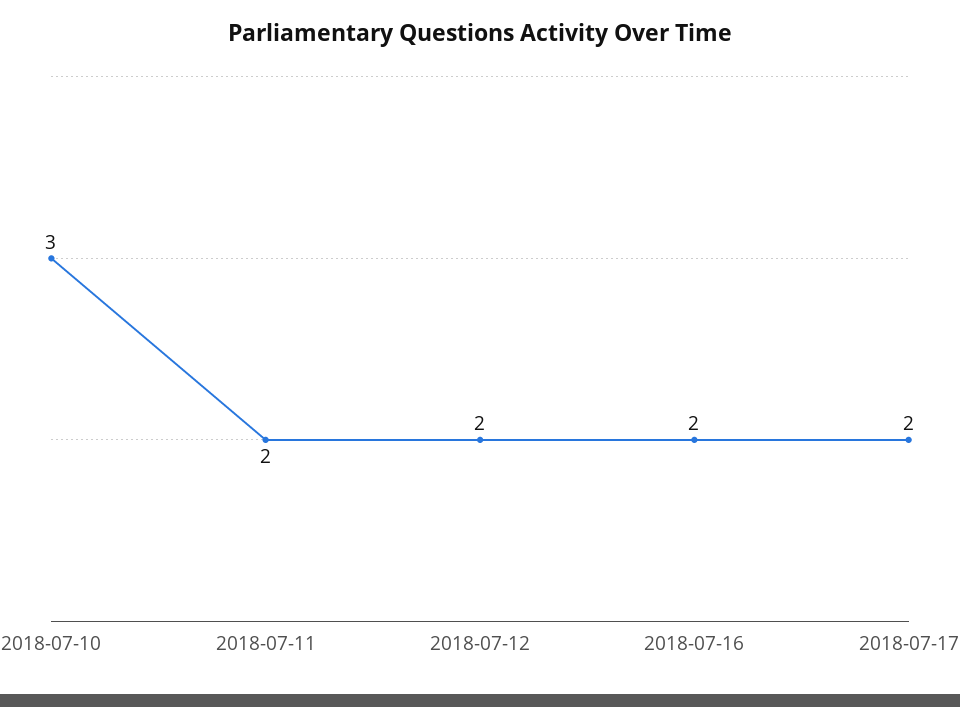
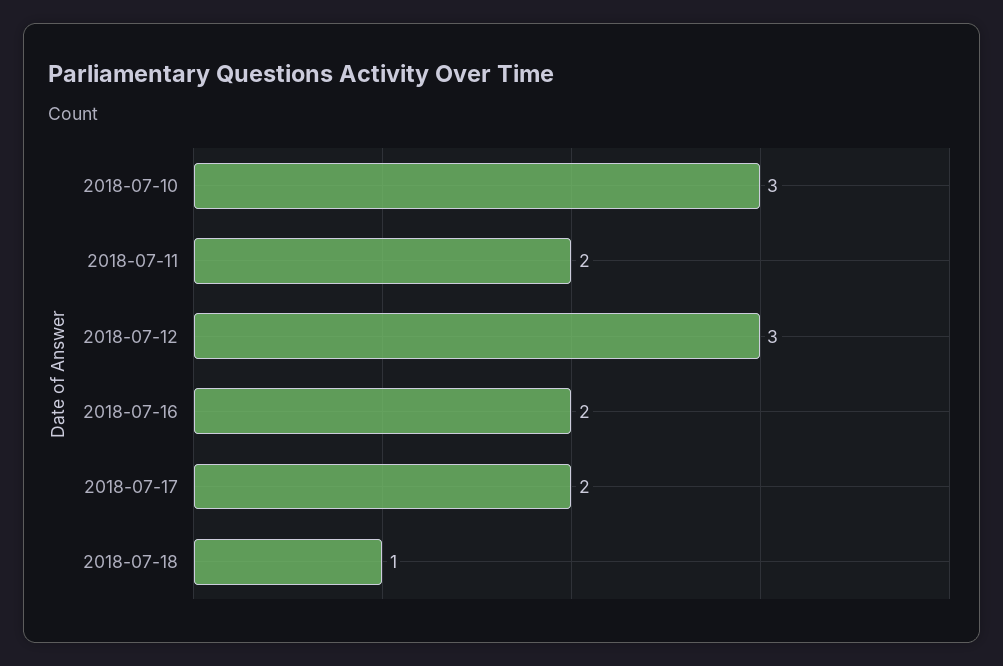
2018-07-12: 2 -> 3
2018-07-18: none -> 1

